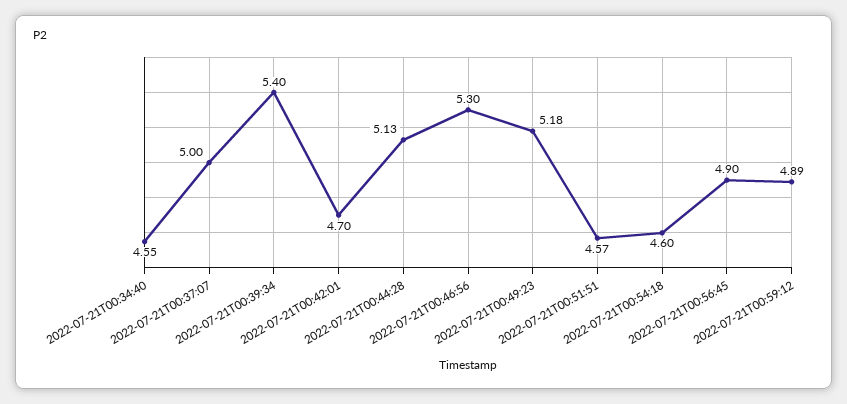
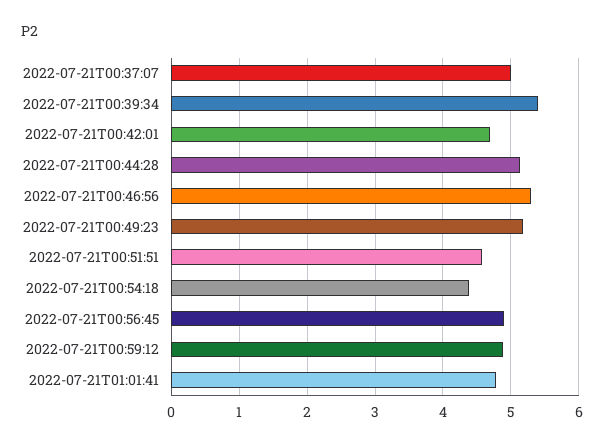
2022-07-21T00:34:40: 4.55 -> none
2022-07-21T00:54:18: 4.6 -> 4.4
2022-07-21T01:01:41: none -> 4.8

